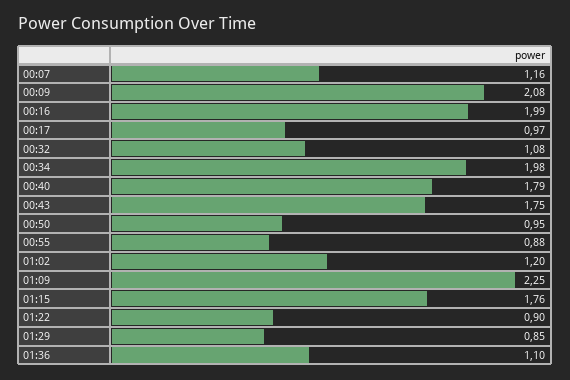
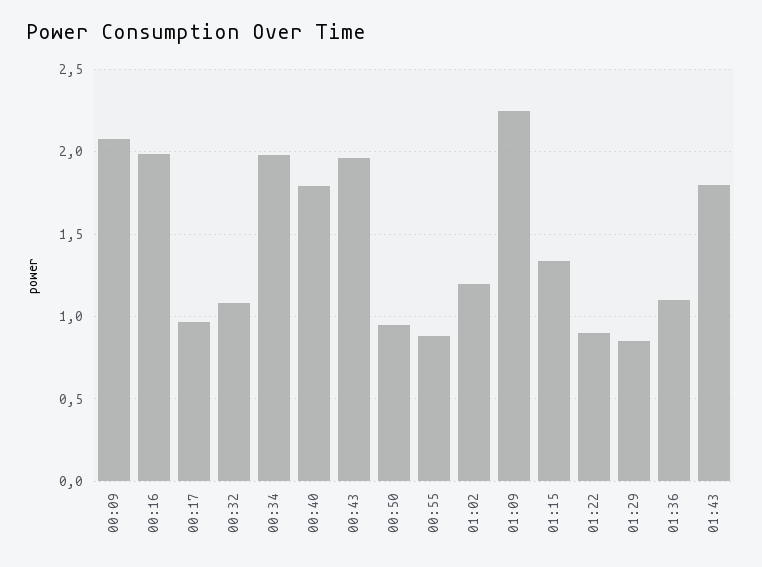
00:07: 1.16 -> none
00:43: 1.75 -> 1.95
01:15: 1.76 -> 1.35
01:43: none -> 1.8

